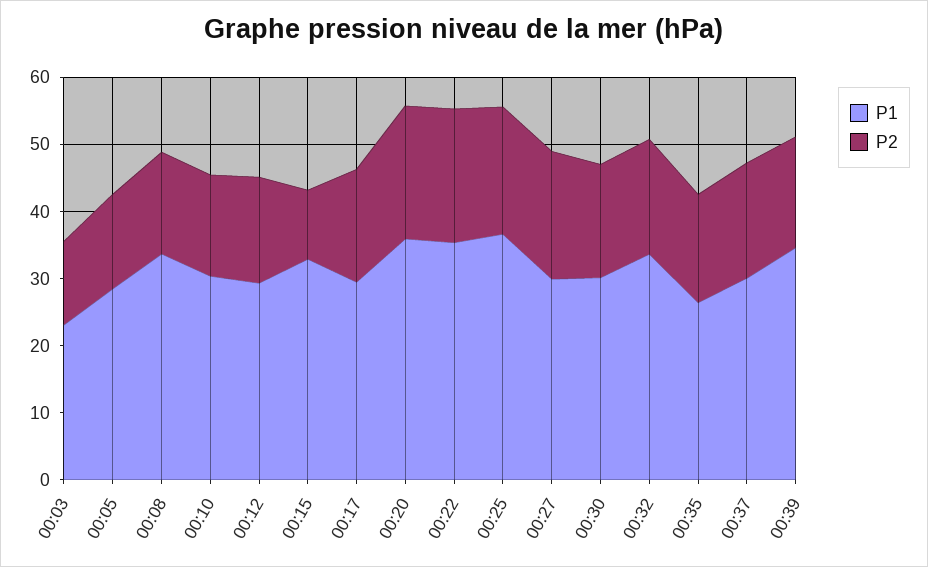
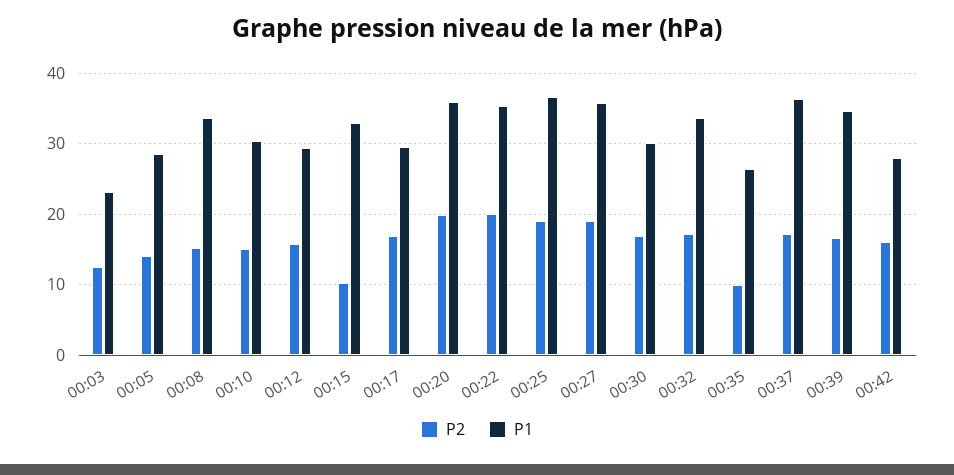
P1, 00:27: 30 -> 36
P2, 00:35: 16 -> 10
P1, 00:37: 30 -> 36
P2, 00:42: none -> 16
P1, 00:42: none -> 28

